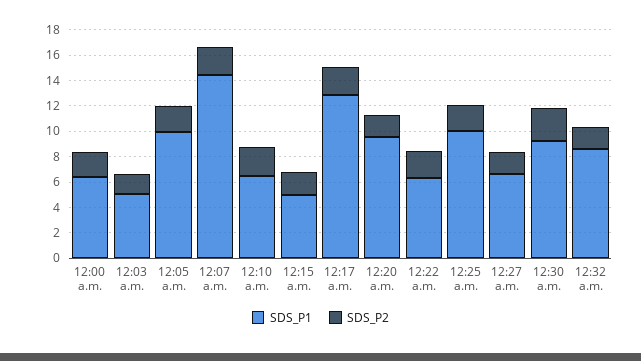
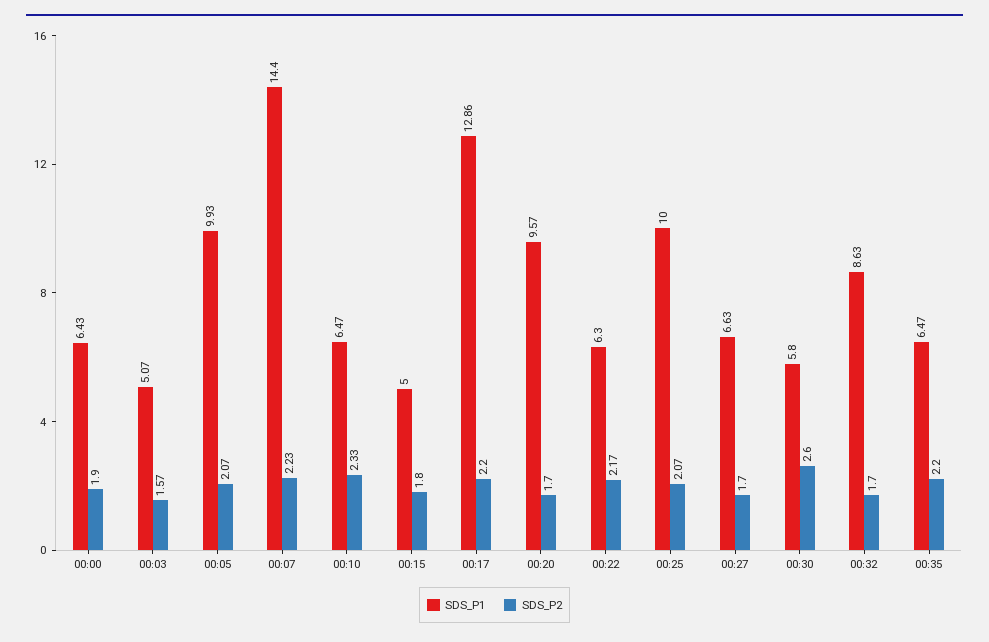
SDS_P1, 12:30 a.m.: 9 -> 5.8
SDS_P1, 00:35: none -> 6.47
SDS_P2, 00:35: none -> 2.2

